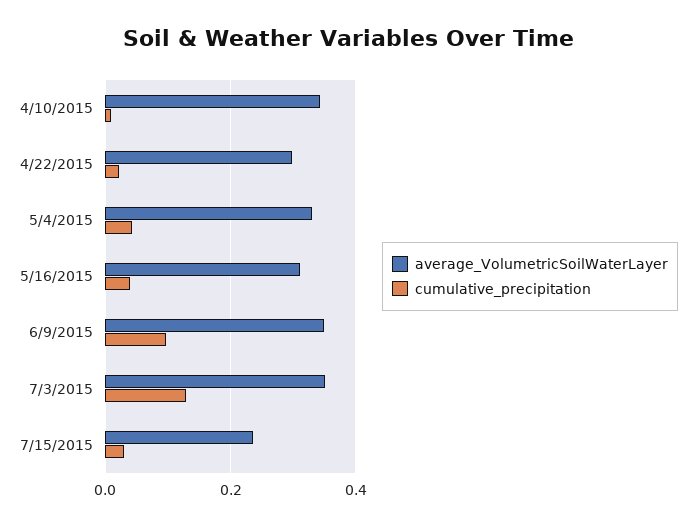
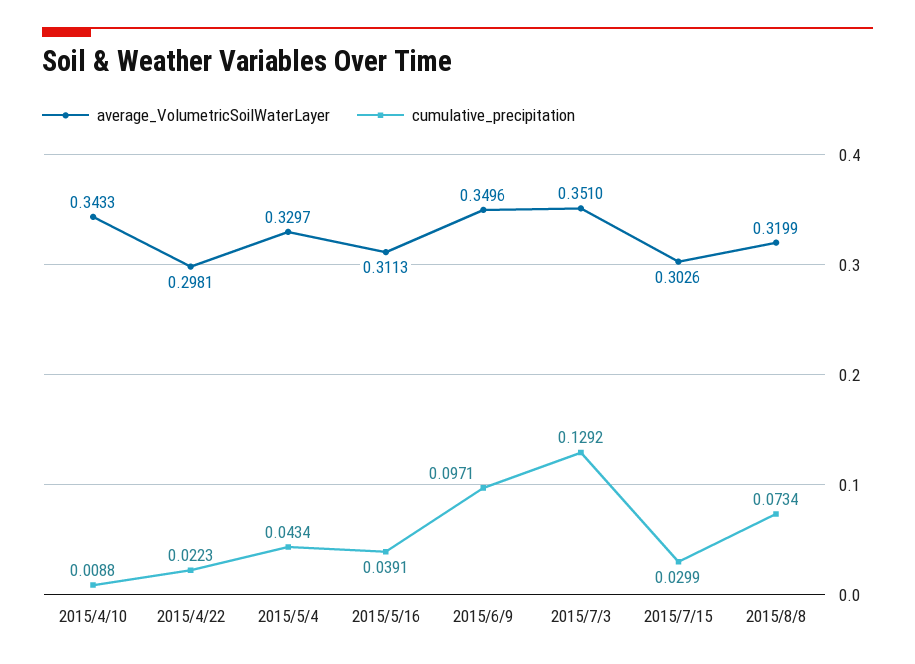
average_VolumetricSoilWaterLayer, 7/15/2015: 0.24 -> 0.3026
average_VolumetricSoilWaterLayer, 2015/8/8: none -> 0.3199
cumulative_precipitation, 2015/8/8: none -> 0.0734

